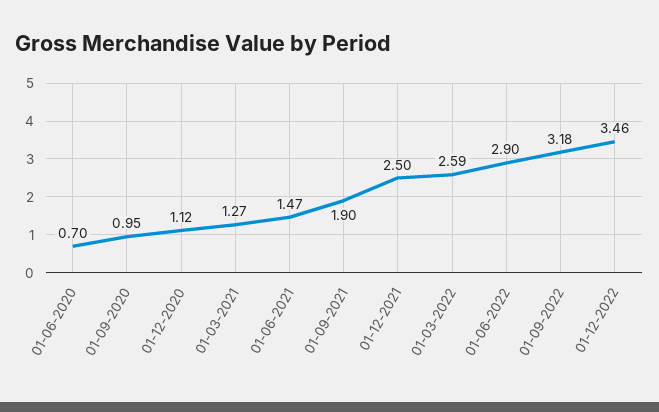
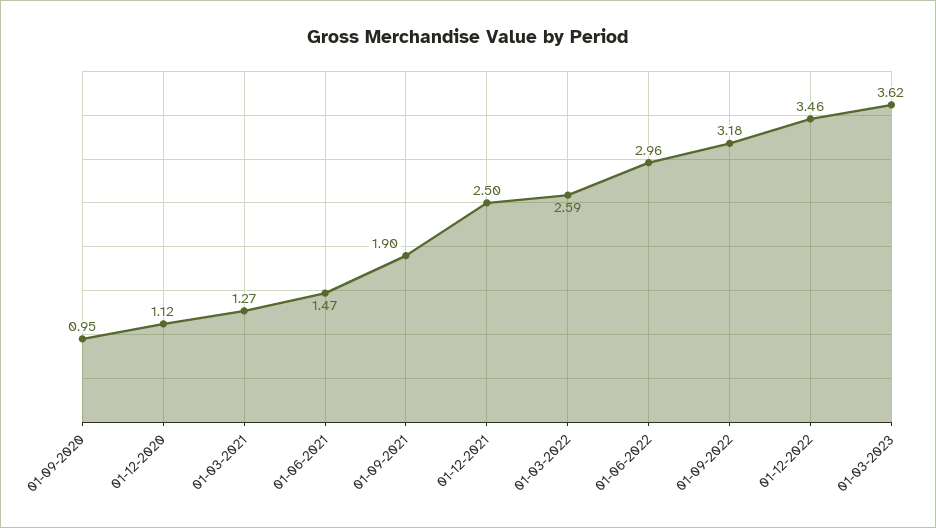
01-06-2020: 0.7 -> none
01-06-2022: 2.9 -> 2.96
01-03-2023: none -> 3.62

